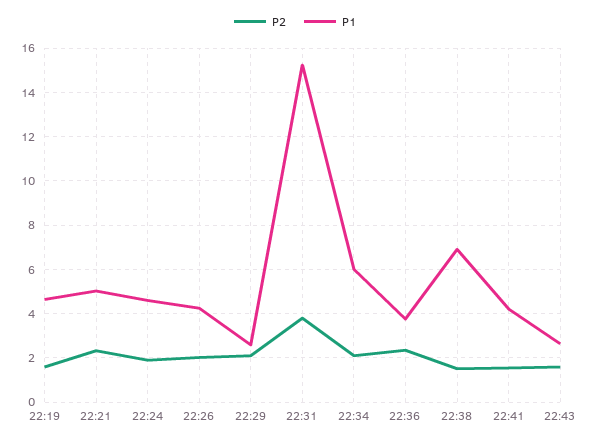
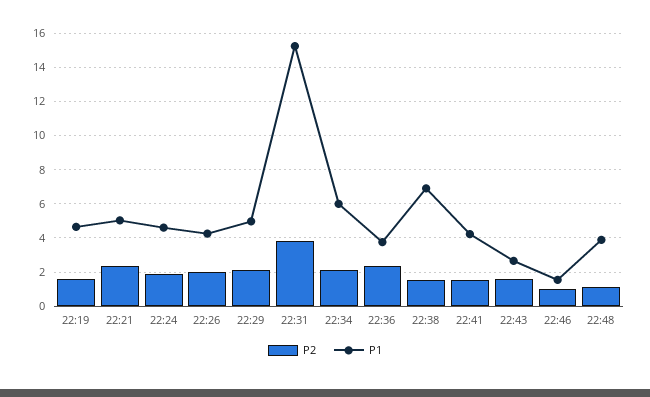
P1, 22:29: 2.5 -> 5
P2, 22:46: none -> 1
P1, 22:46: none -> 1.5
P2, 22:48: none -> 1
P1, 22:48: none -> 4

